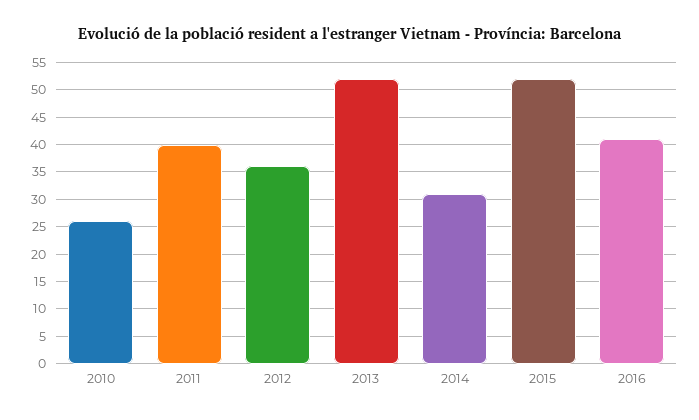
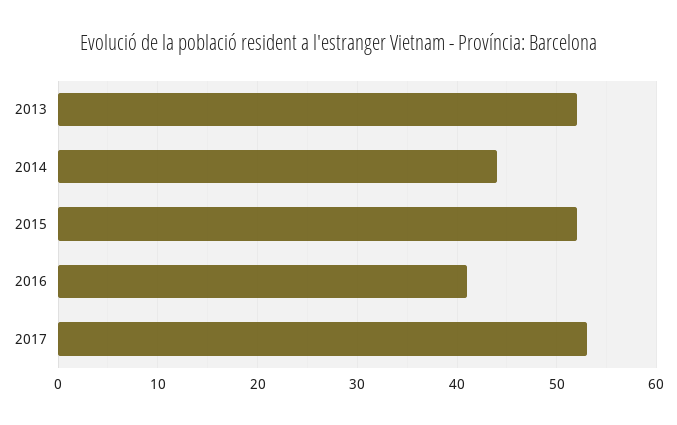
2010: 25 -> none
2011: 40 -> none
2012: 35 -> none
2014: 30 -> 44
2017: none -> 53

